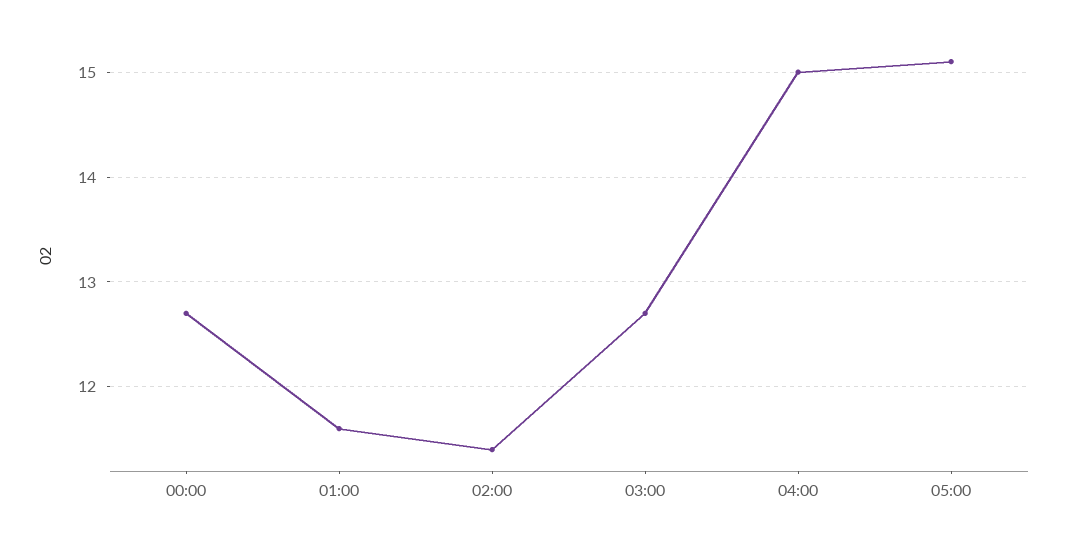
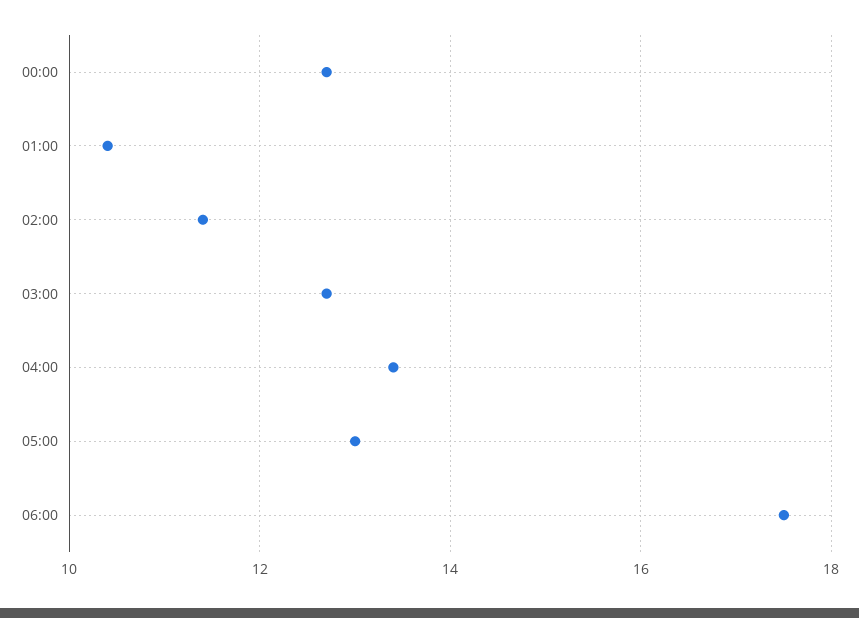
01:00: 11.6 -> 10.5
04:00: 15 -> 13.5
05:00: 15.1 -> 13
06:00: none -> 17.5

